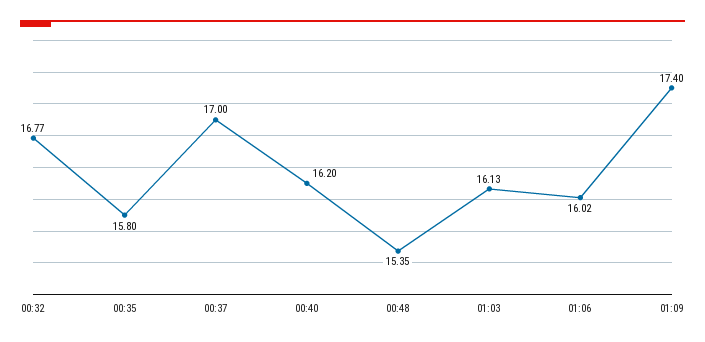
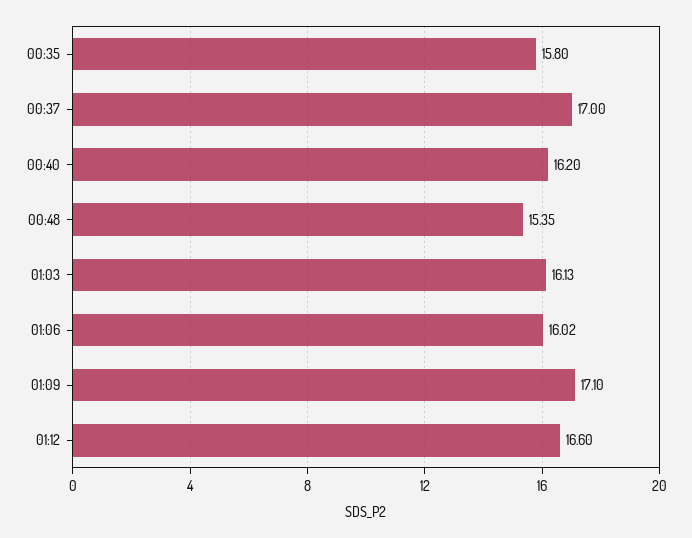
00:32: 16.77 -> none
01:09: 17.4 -> 17.1
01:12: none -> 16.6

